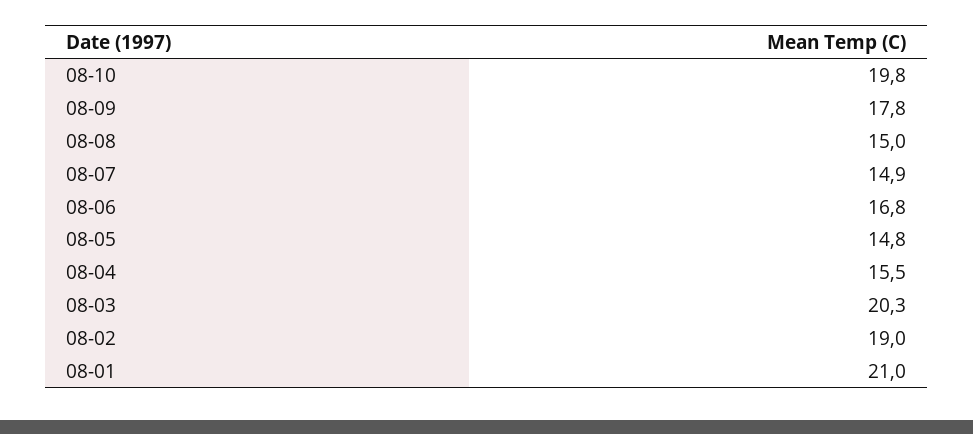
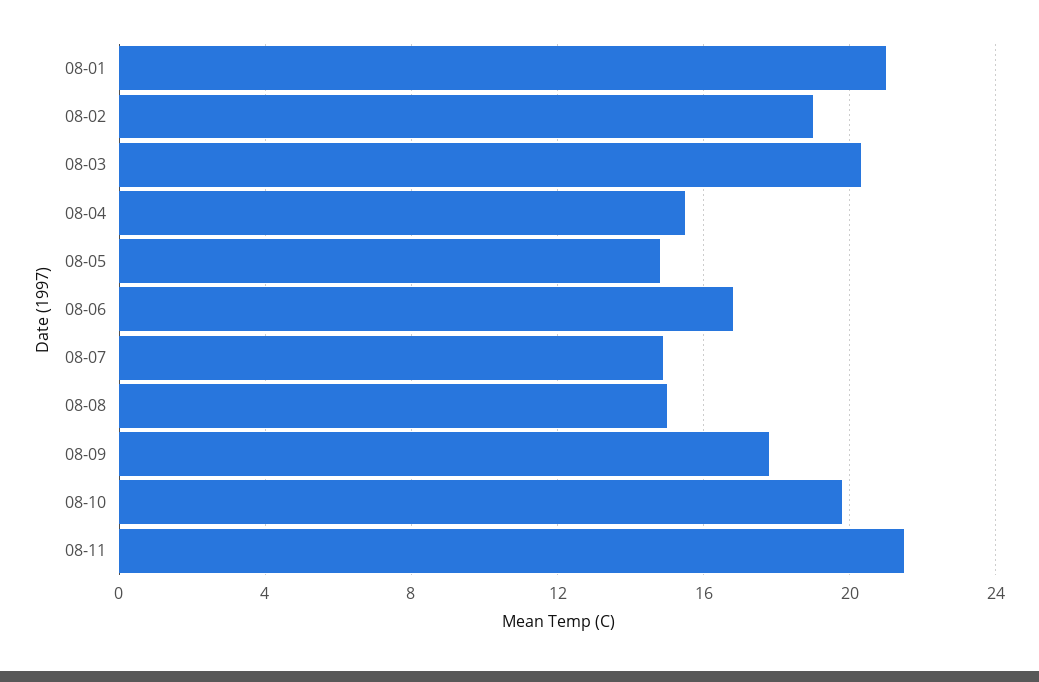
08-11: none -> 21.5

